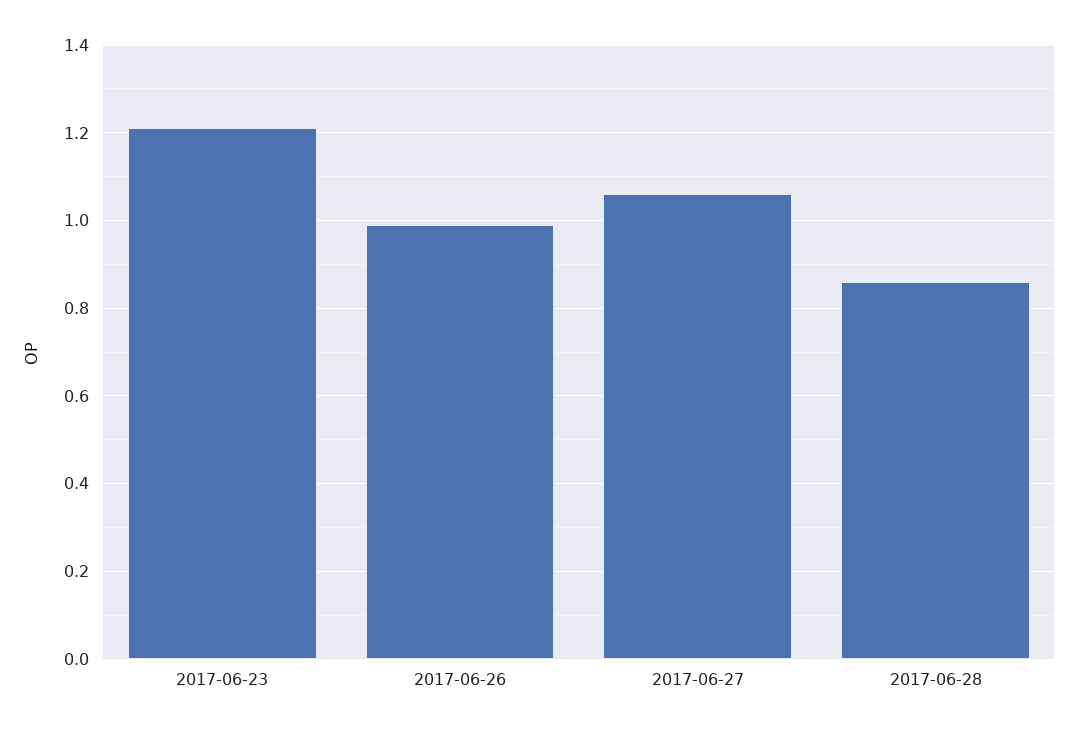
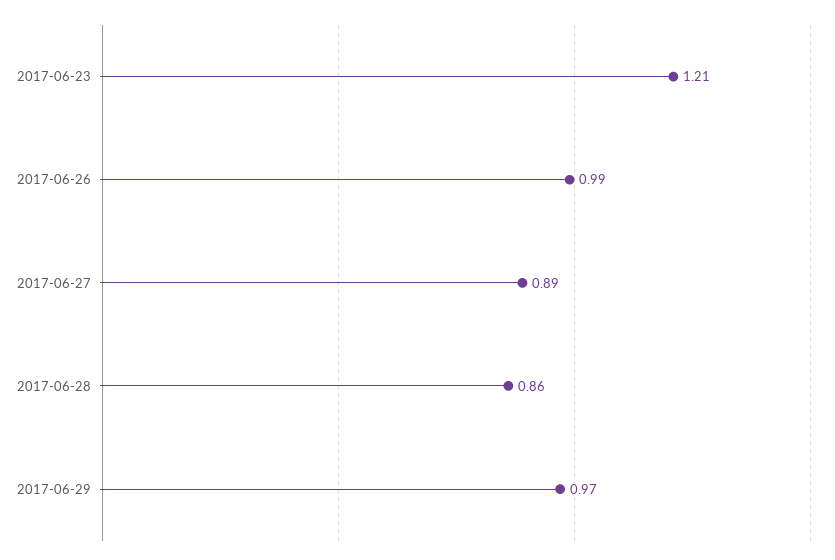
2017-06-27: 1.05 -> 0.89
2017-06-29: none -> 0.97

